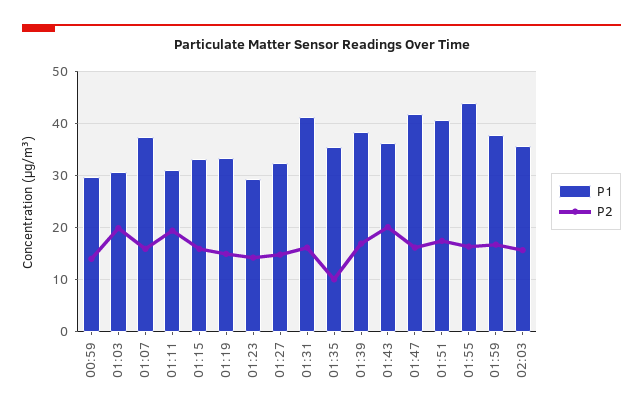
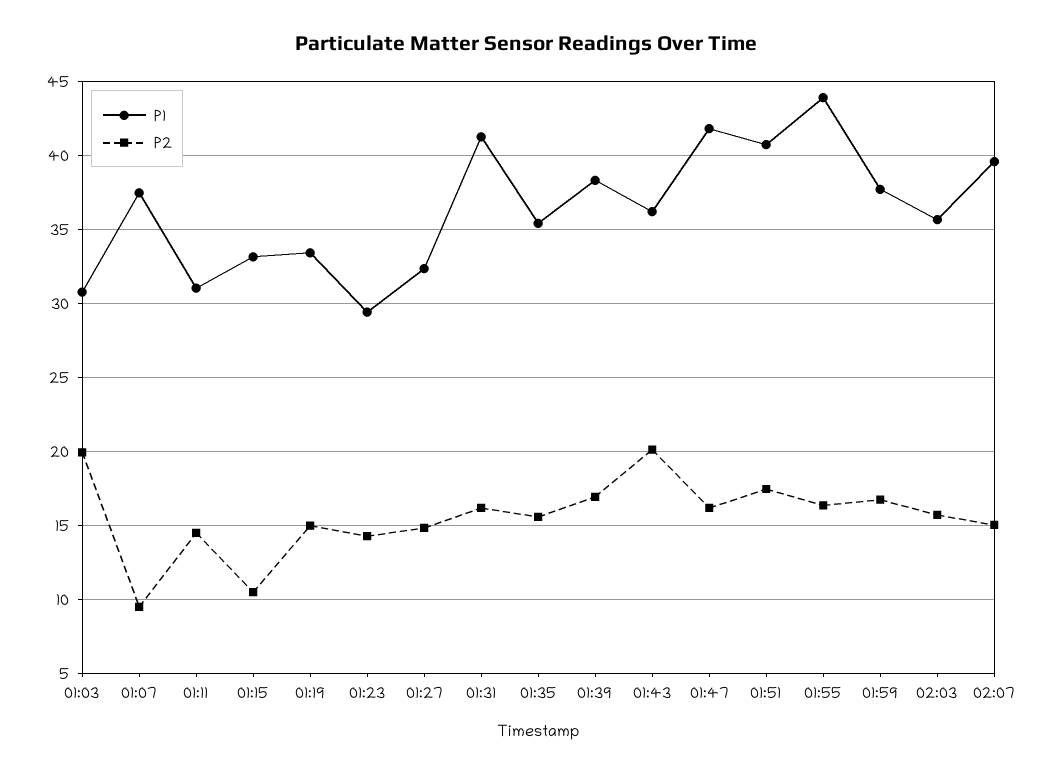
P1, 00:59: 30 -> none
P2, 00:59: 14 -> none
P2, 01:07: 16 -> 9.5
P2, 01:11: 20 -> 14.5
P2, 01:15: 16 -> 10.5
P2, 01:35: 10 -> 15.5
P1, 02:07: none -> 39.5
P2, 02:07: none -> 15

